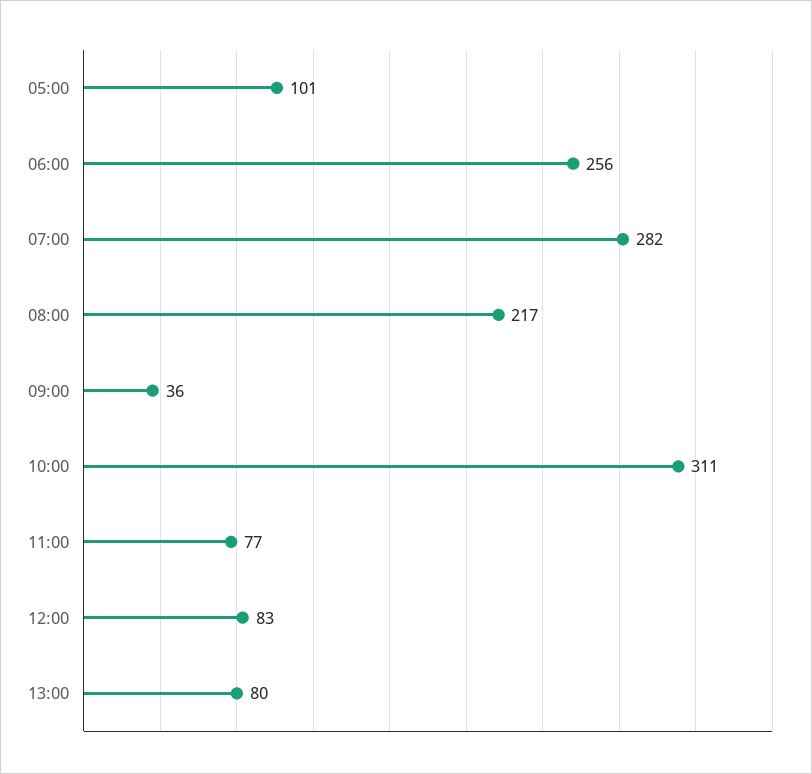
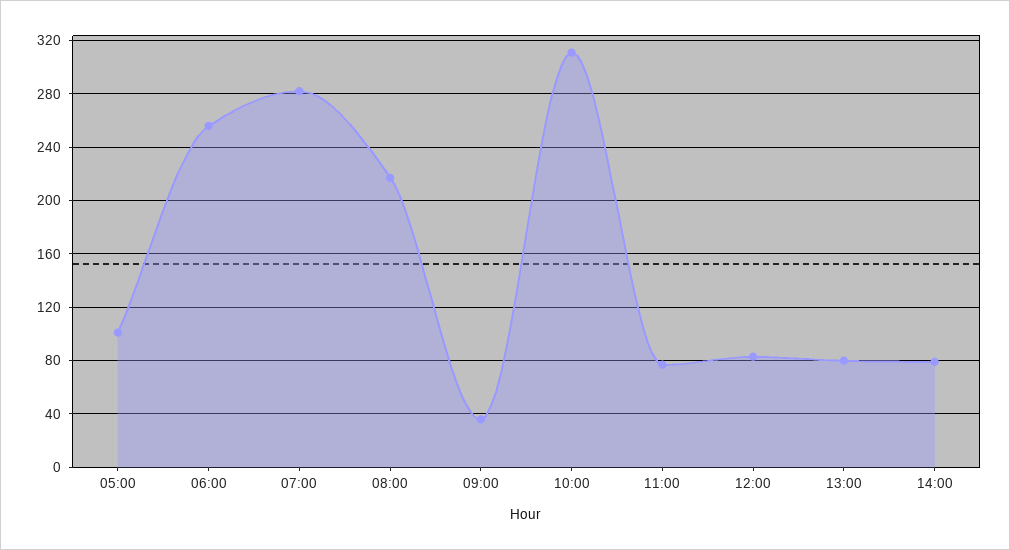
14:00: none -> 80

